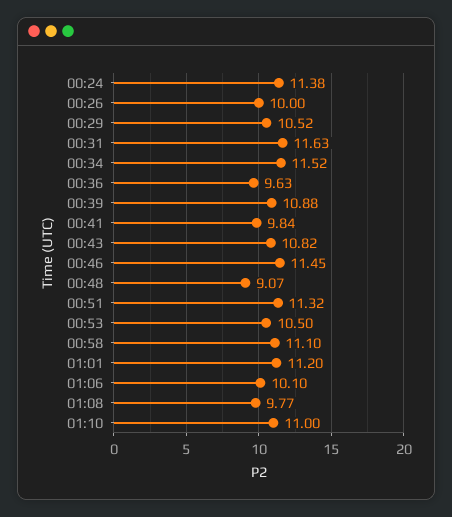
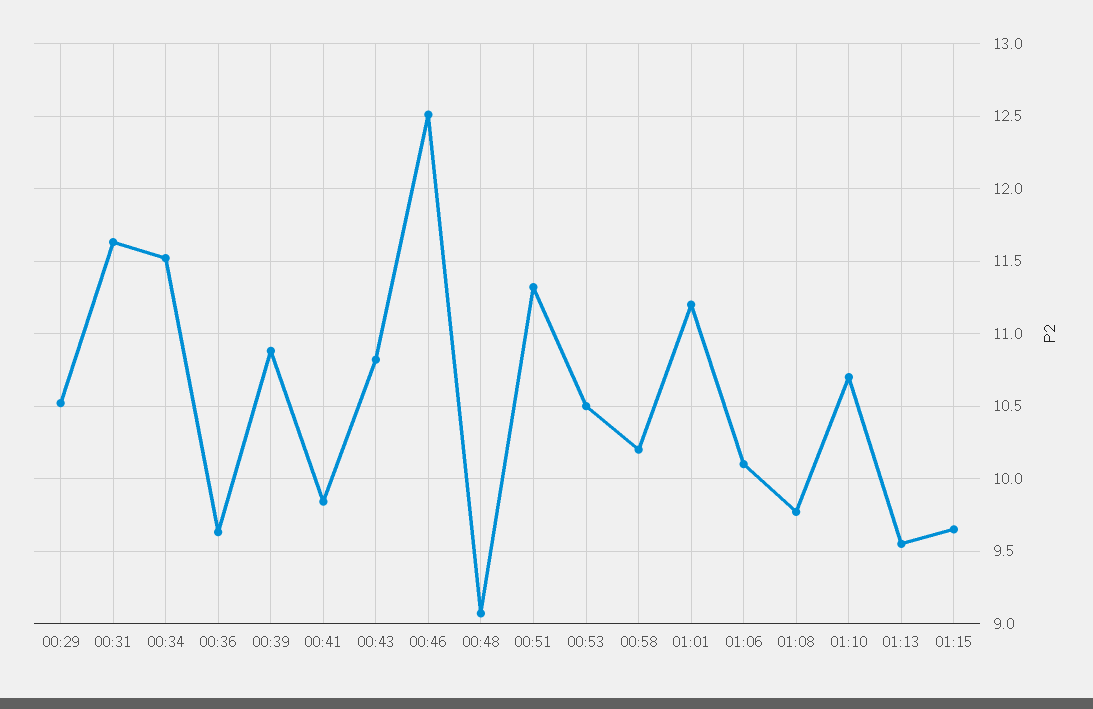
00:24: 11.38 -> none
00:26: 10 -> none
00:46: 11.45 -> 12.5
00:58: 11.1 -> 10.2
01:10: 11 -> 10.7
01:13: none -> 9.55
01:15: none -> 9.65

